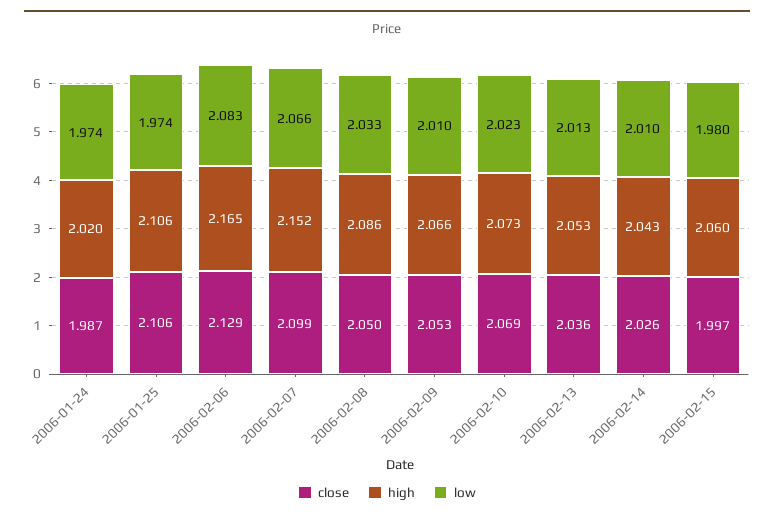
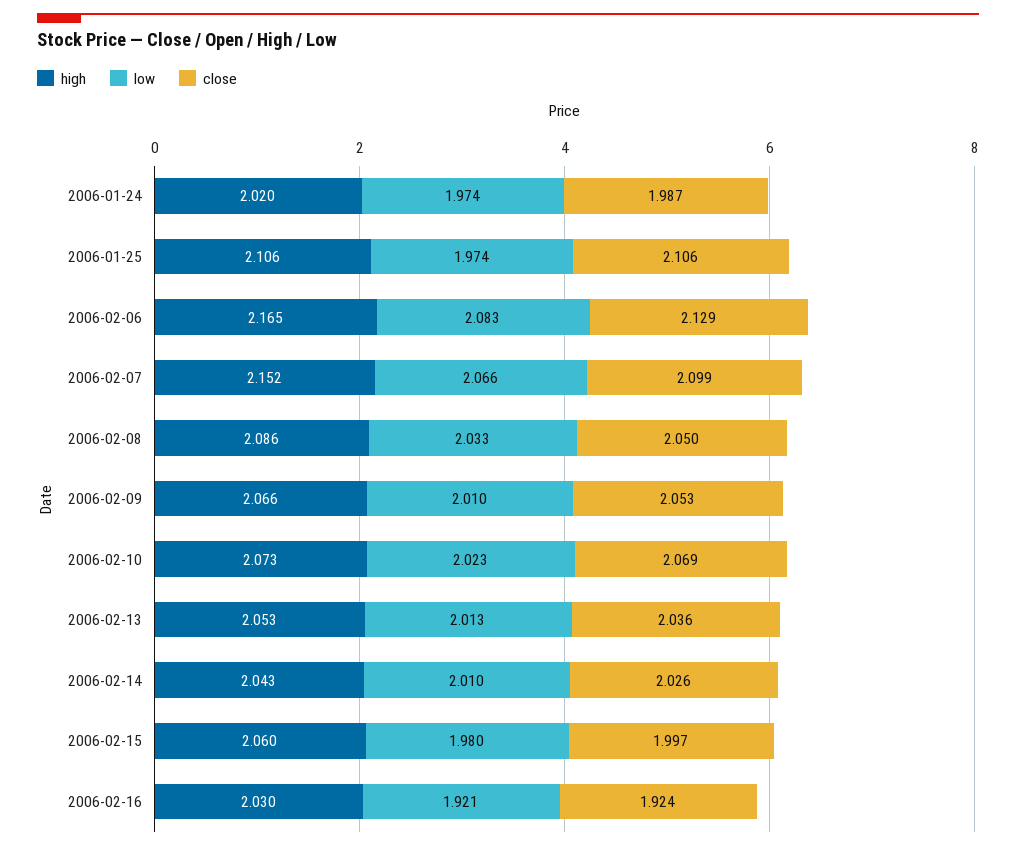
high, 2006-02-16: none -> 2.03
low, 2006-02-16: none -> 1.921
close, 2006-02-16: none -> 1.924

